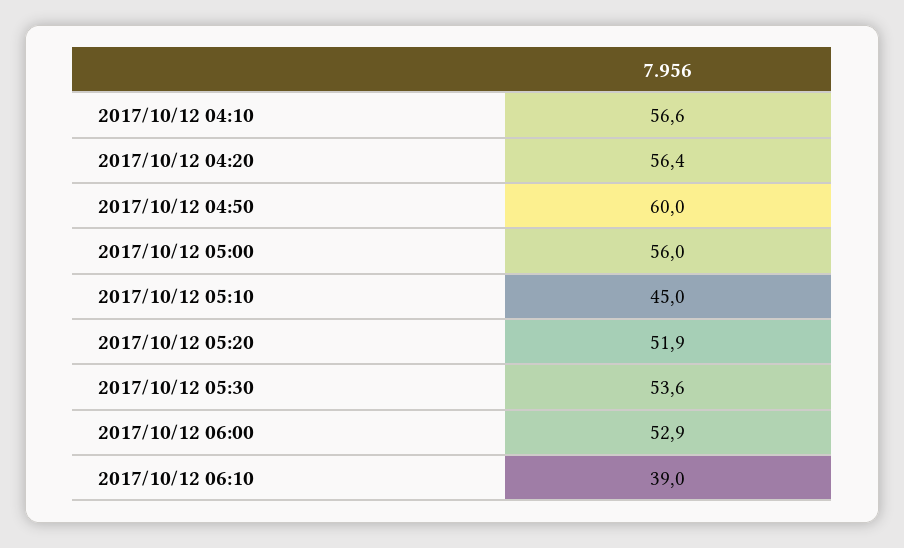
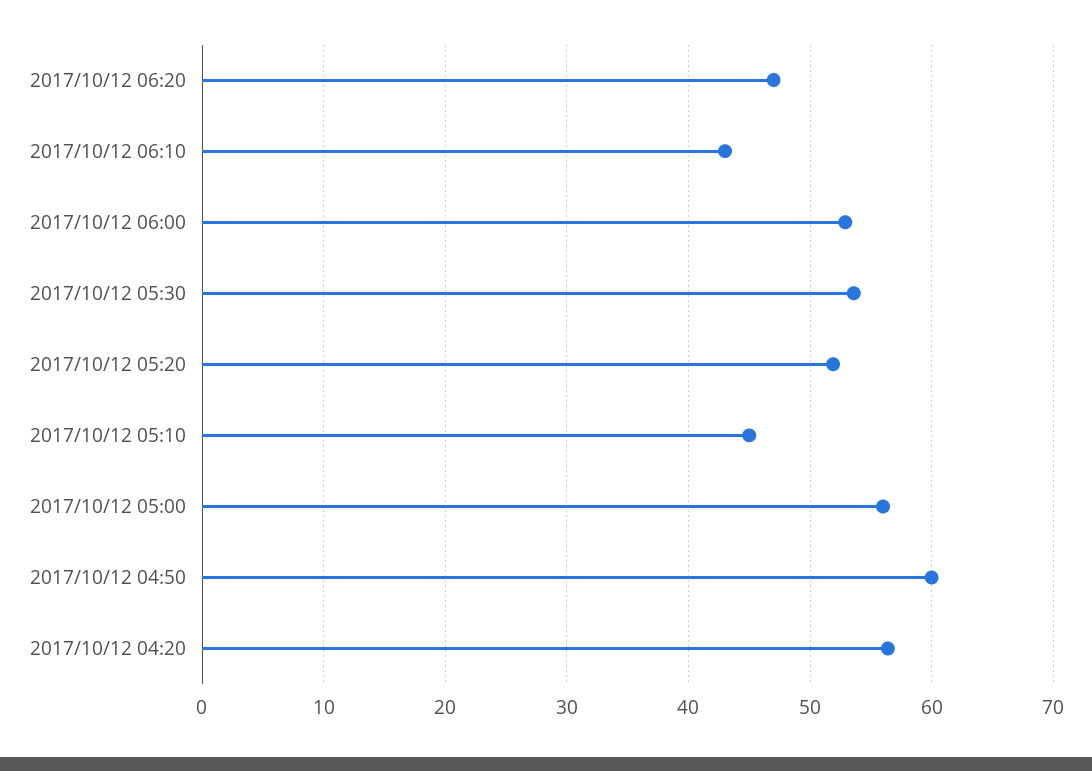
2017/10/12 04:10: 56.6 -> none
2017/10/12 06:10: 39 -> 43
2017/10/12 06:20: none -> 47

